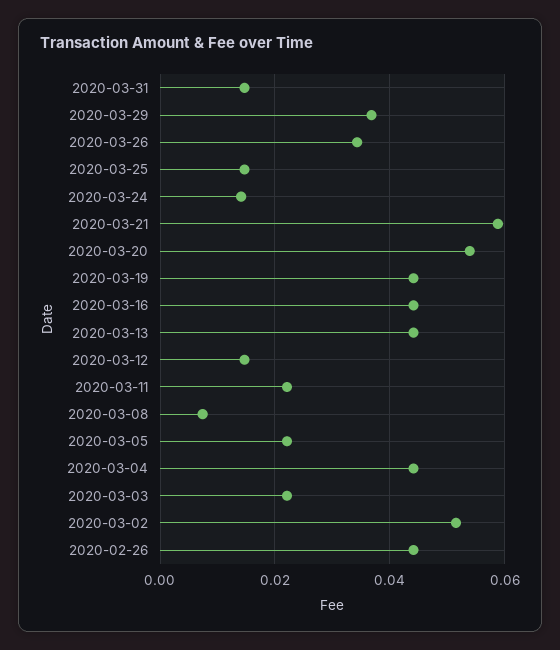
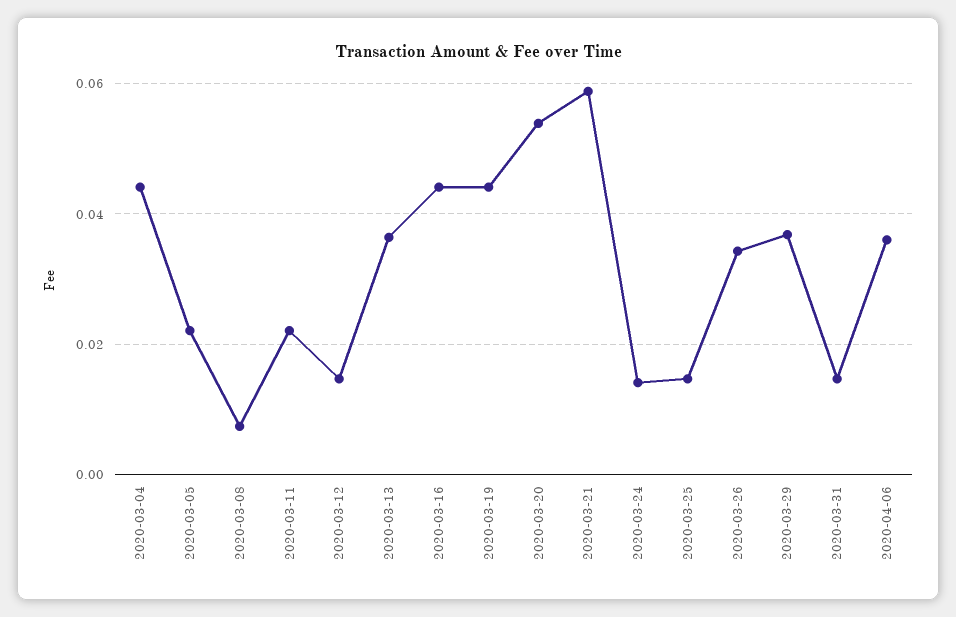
2020-03-13: 0.044 -> 0.036
2020-03-03: 0.022 -> none
2020-03-02: 0.052 -> none
2020-02-26: 0.044 -> none
2020-04-06: none -> 0.036

